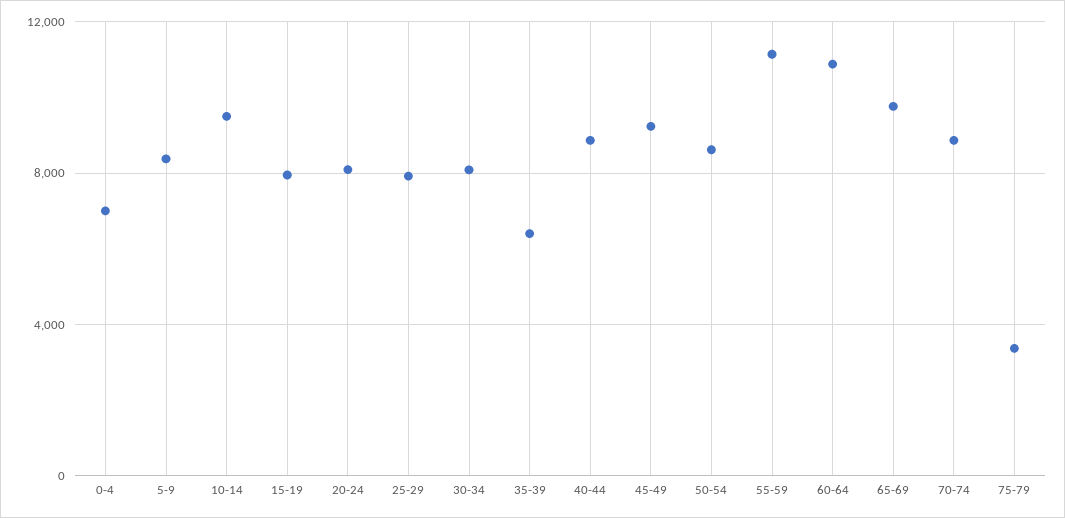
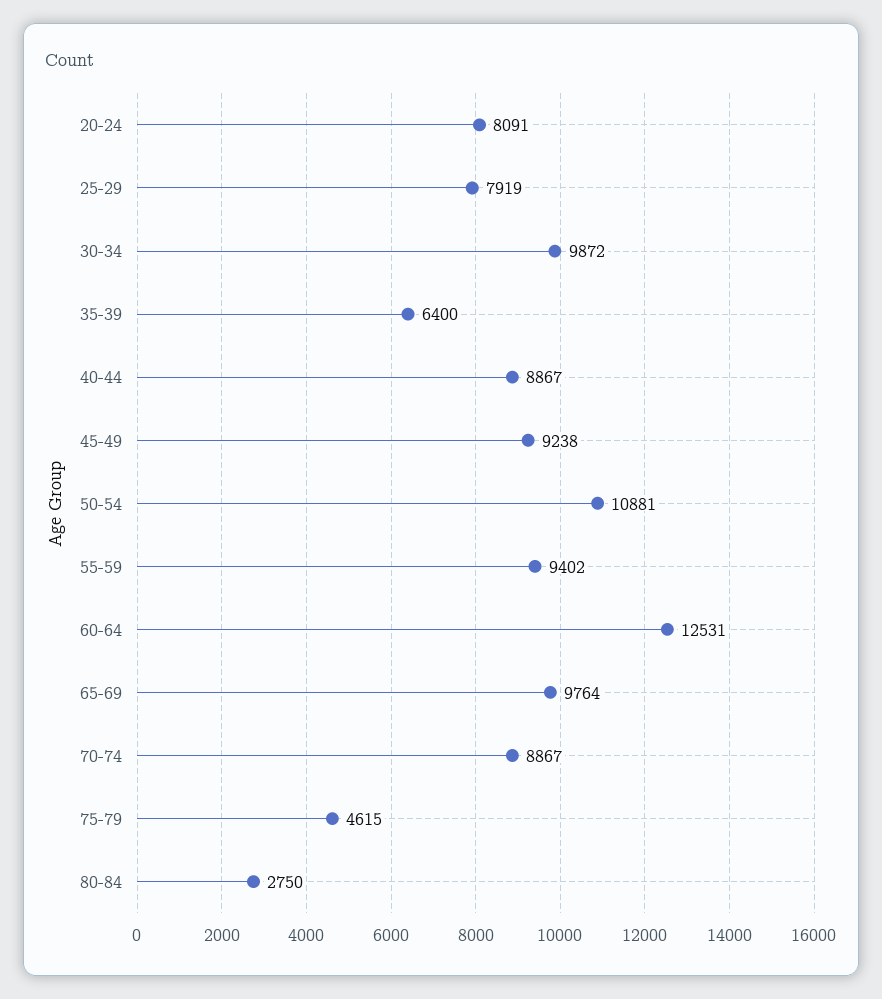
0-4: 7000 -> none
5-9: 8500 -> none
10-14: 9500 -> none
15-19: 8000 -> none
30-34: 8000 -> 9872
50-54: 8500 -> 10881
55-59: 11000 -> 9402
60-64: 11000 -> 12531
75-79: 3500 -> 4615
80-84: none -> 2750

